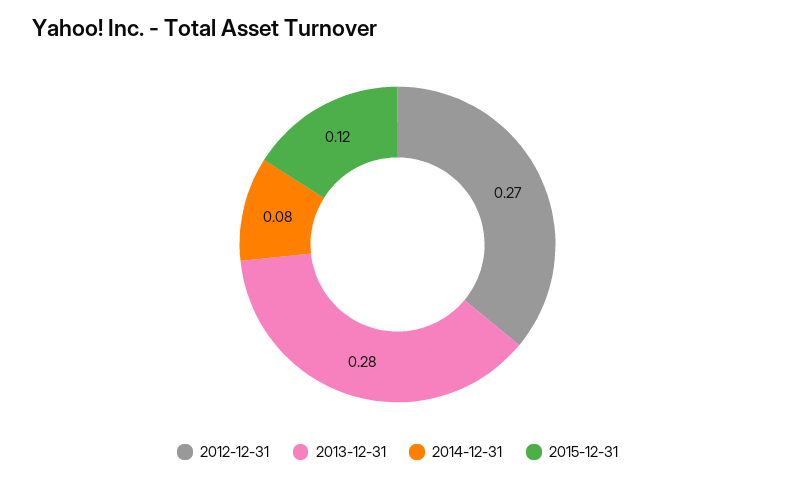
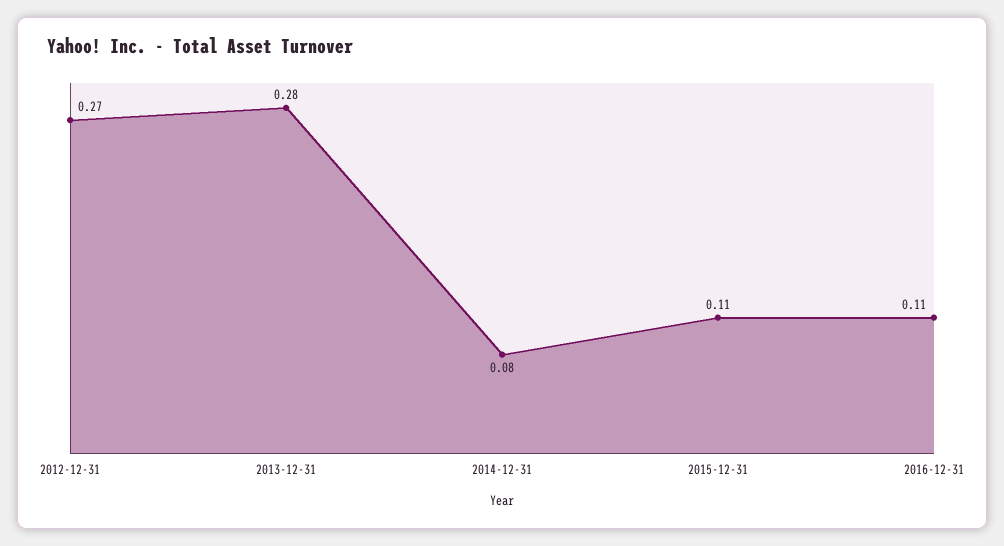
2015-12-31: 0.12 -> 0.11
2016-12-31: none -> 0.11

